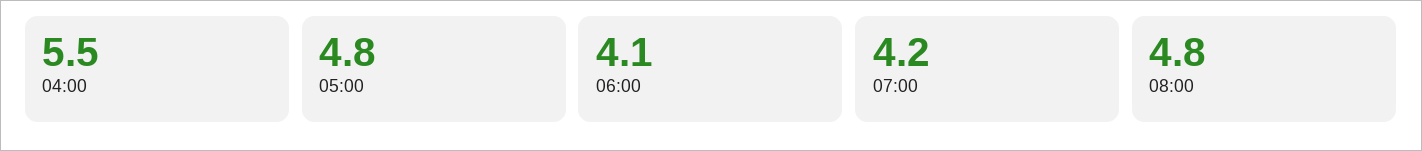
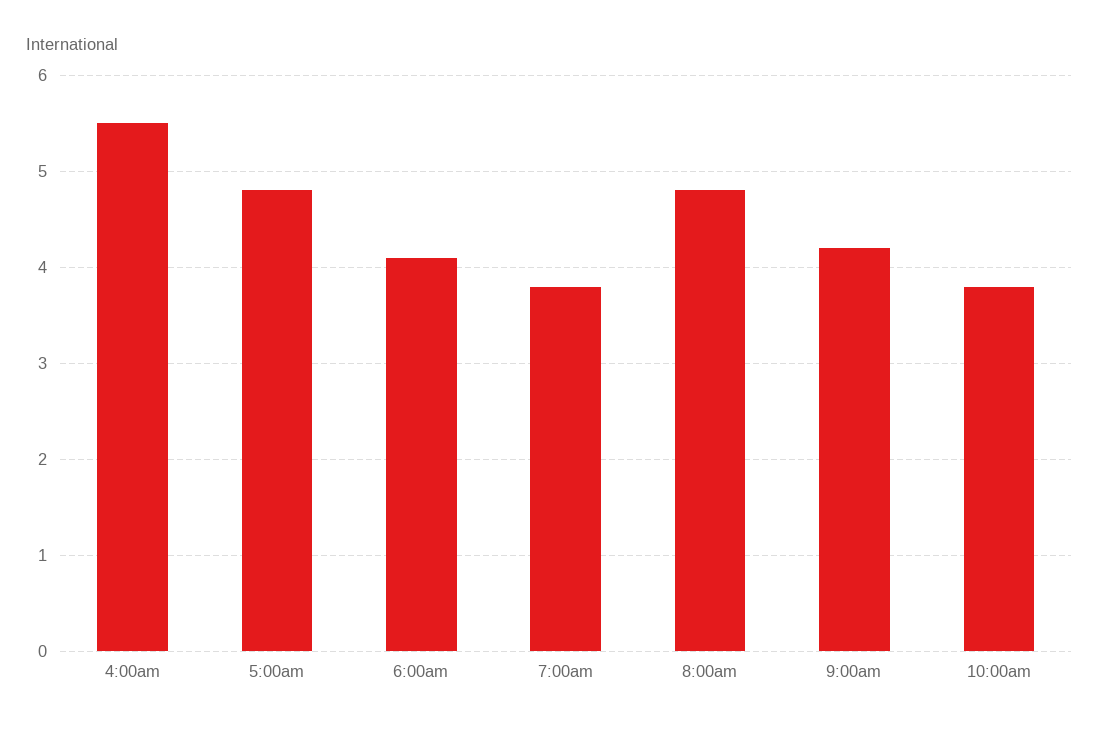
07:00: 4.2 -> 3.8
9:00am: none -> 4.2
10:00am: none -> 3.8

